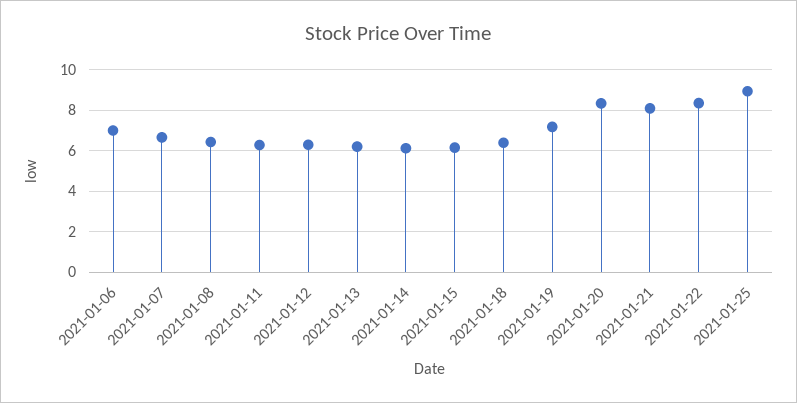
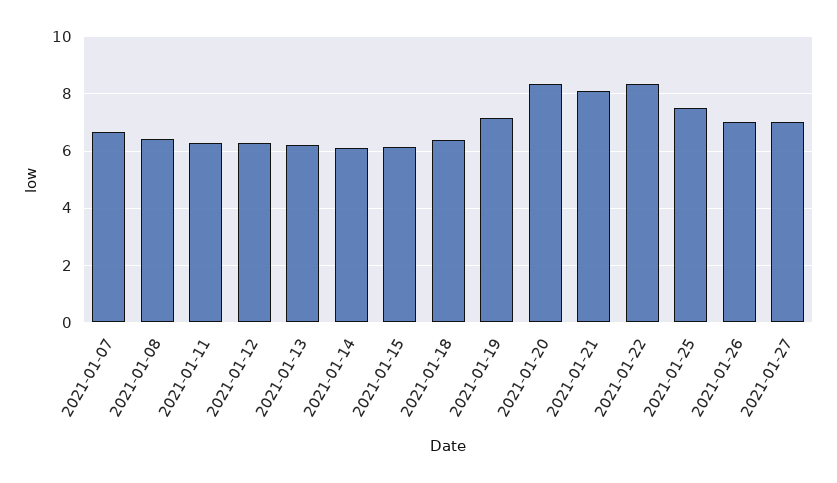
2021-01-06: 7 -> none
2021-01-25: 9 -> 7.5
2021-01-26: none -> 7
2021-01-27: none -> 7

